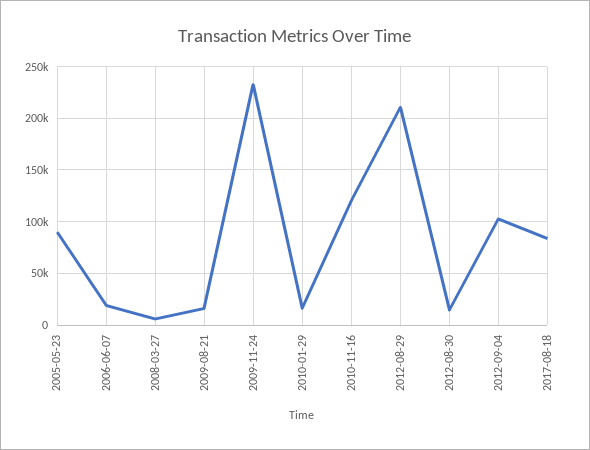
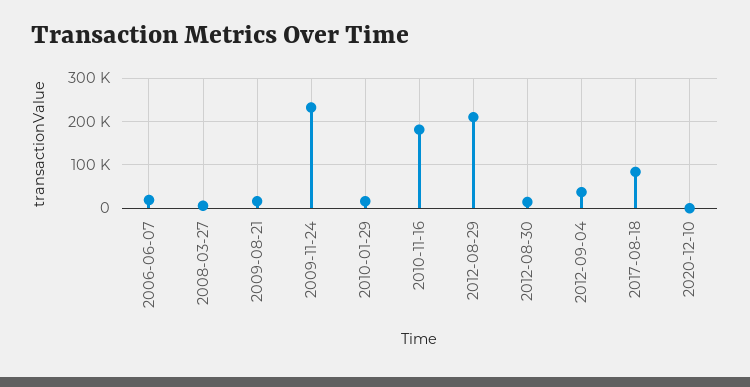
2005-05-23: 90000 -> none
2010-11-16: 120000 -> 180000
2012-09-04: 100000 -> 40000
2020-12-10: none -> 0

